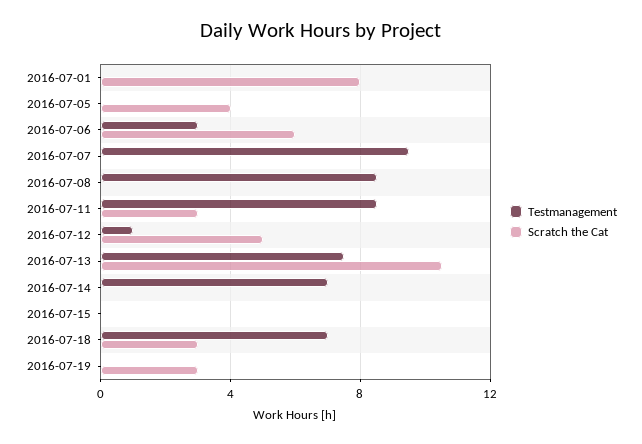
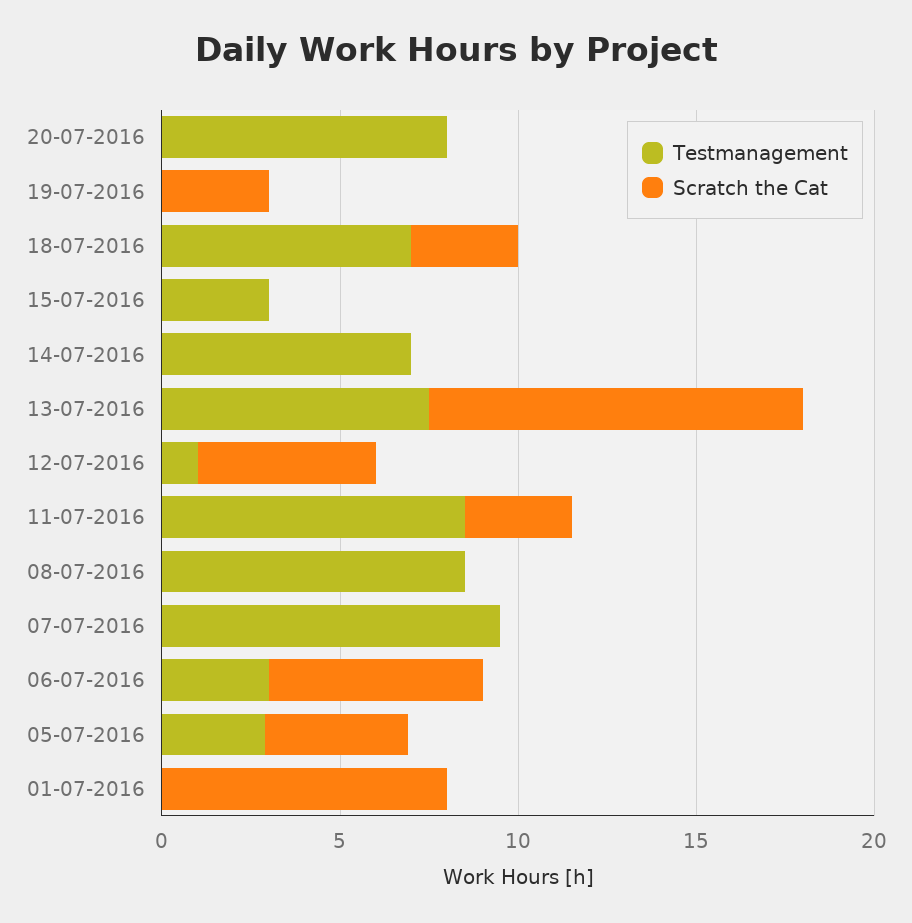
Testmanagement, 2016-07-05: 0 -> 3
Testmanagement, 2016-07-15: 0 -> 3
Testmanagement, 20-07-2016: none -> 8
Scratch the Cat, 20-07-2016: none -> 0

